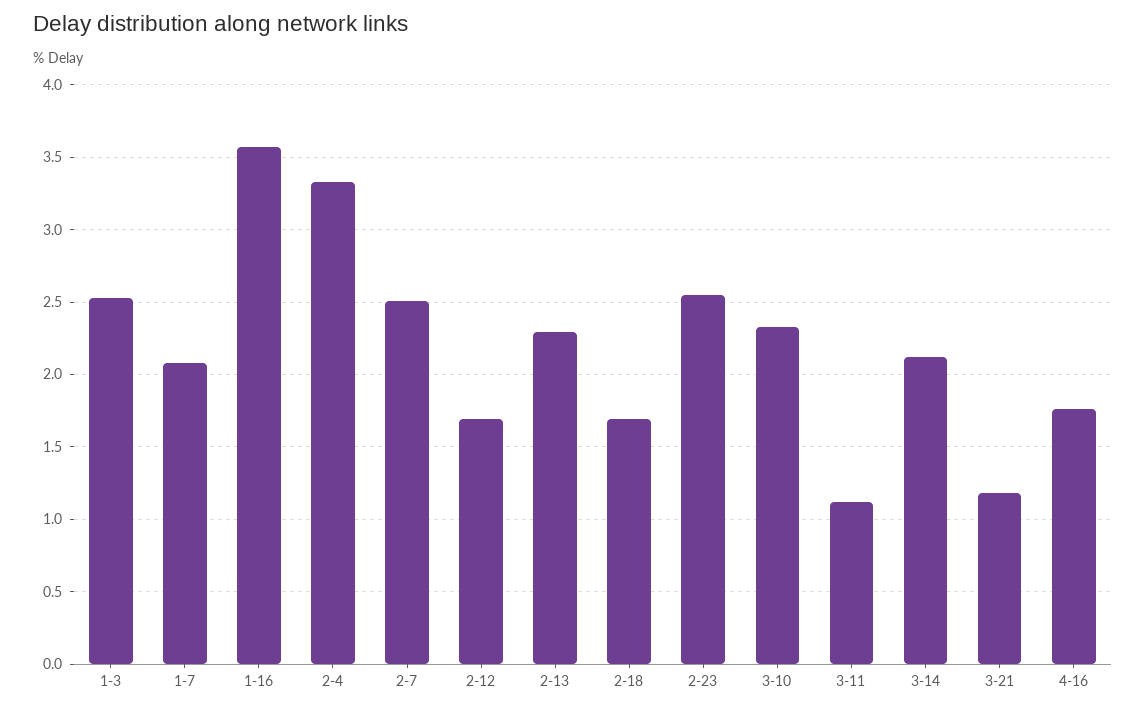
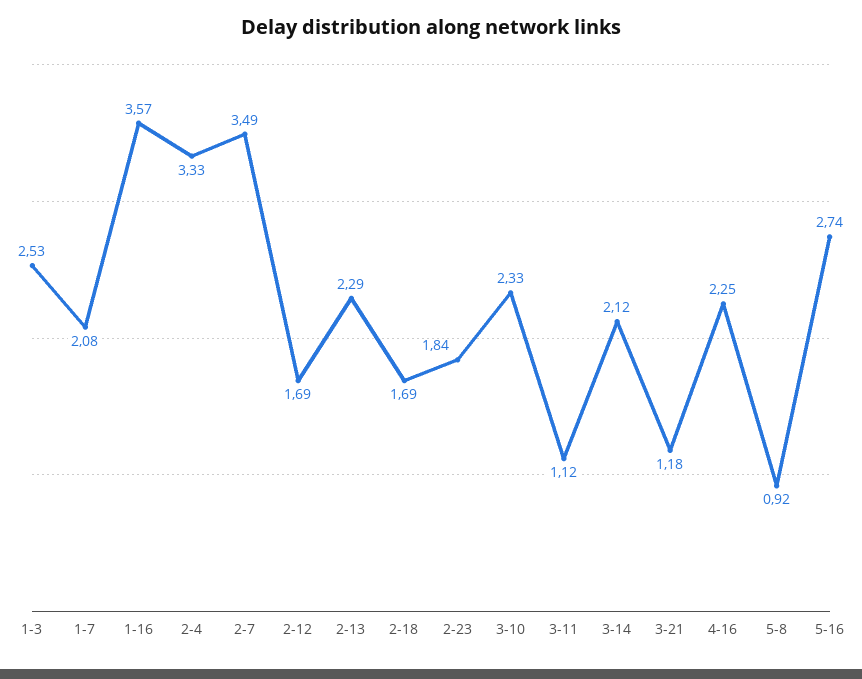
2-7: 2.5 -> 3.49
2-23: 2.55 -> 1.84
4-16: 1.75 -> 2.25
5-8: none -> 0.92
5-16: none -> 2.74

